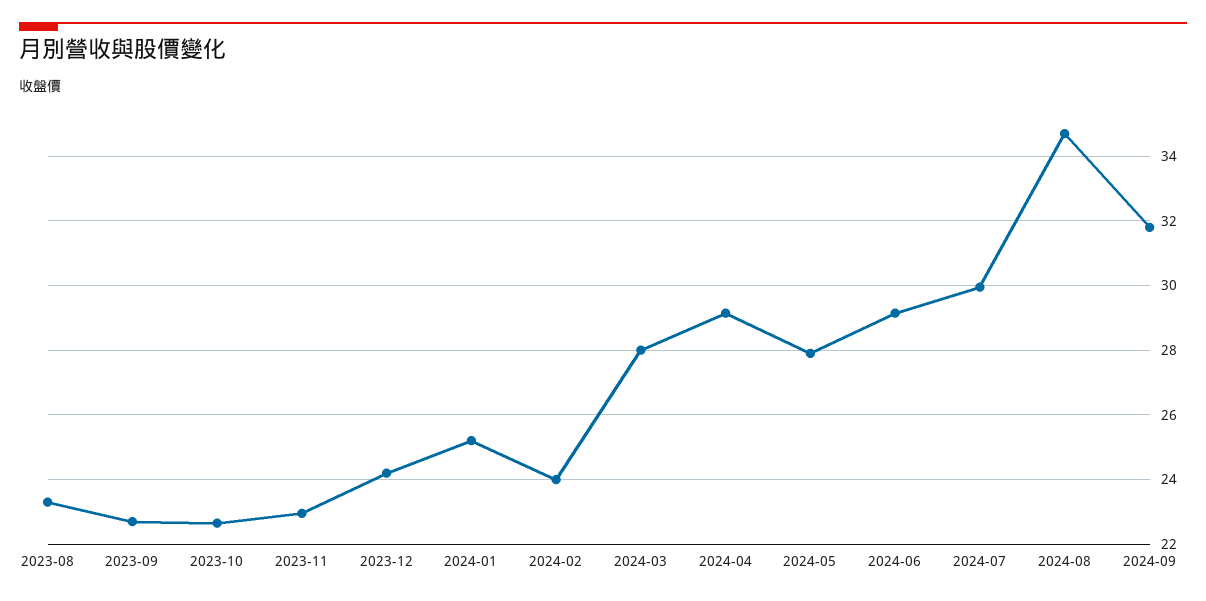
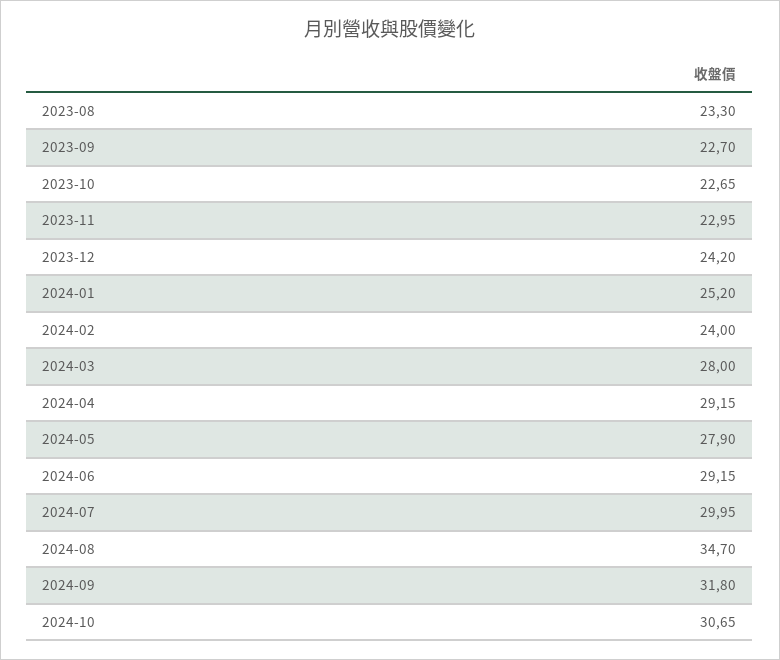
2024-10: none -> 30.65

